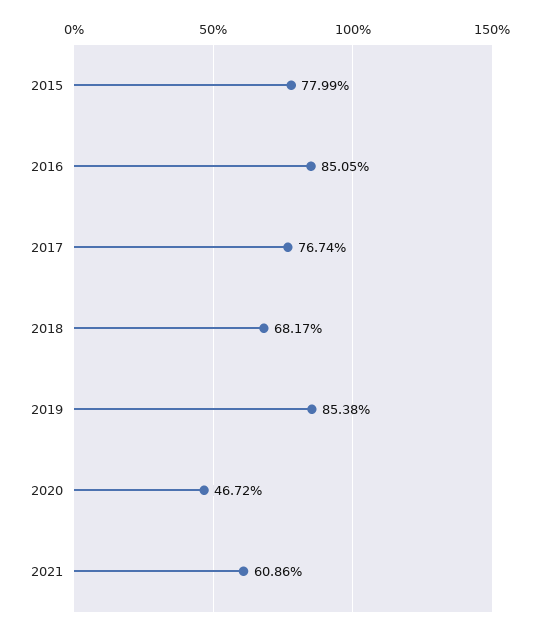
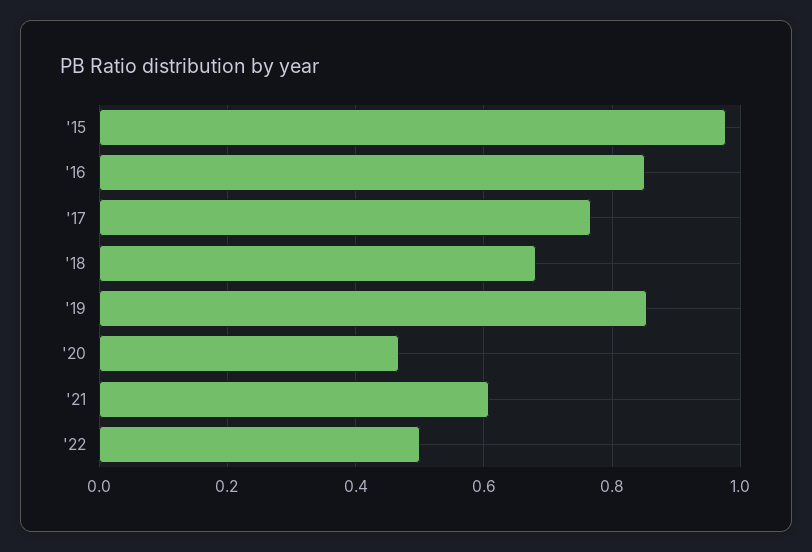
2015: 0.7799 -> 0.98
'22: none -> 0.5

